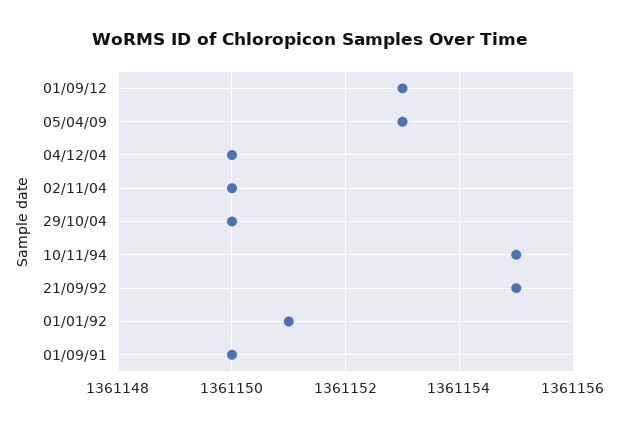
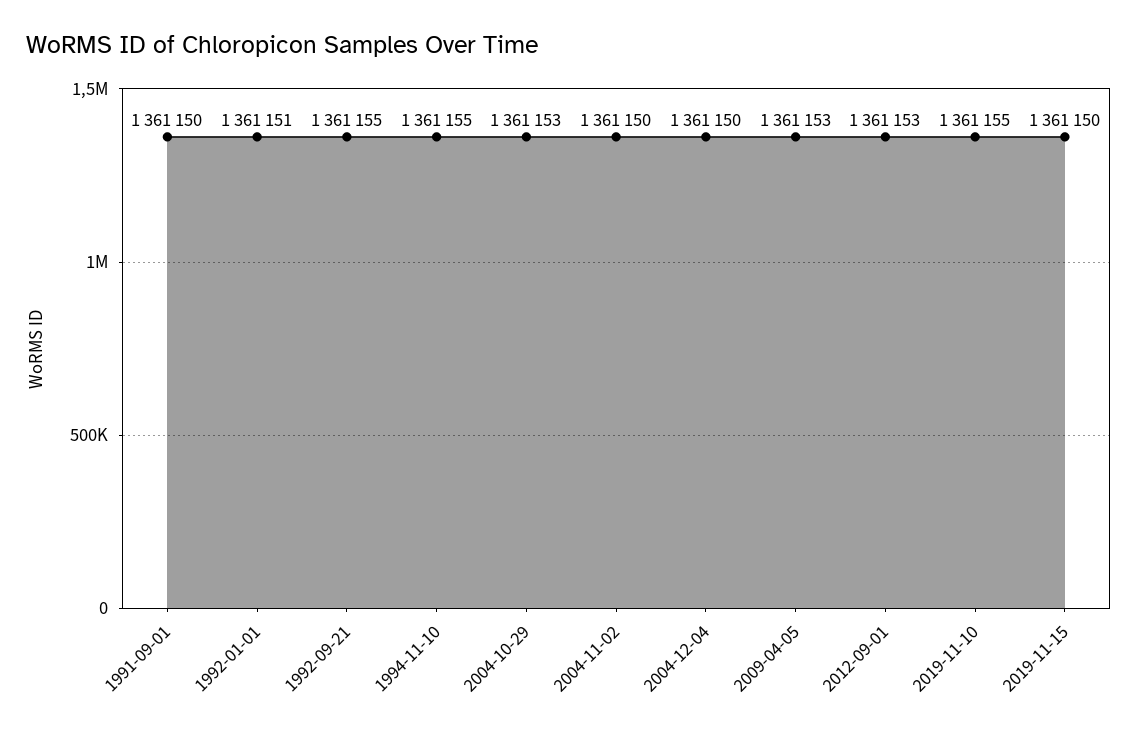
29/10/04: 1361150 -> 1361153
2019-11-10: none -> 1361155
2019-11-15: none -> 1361150

